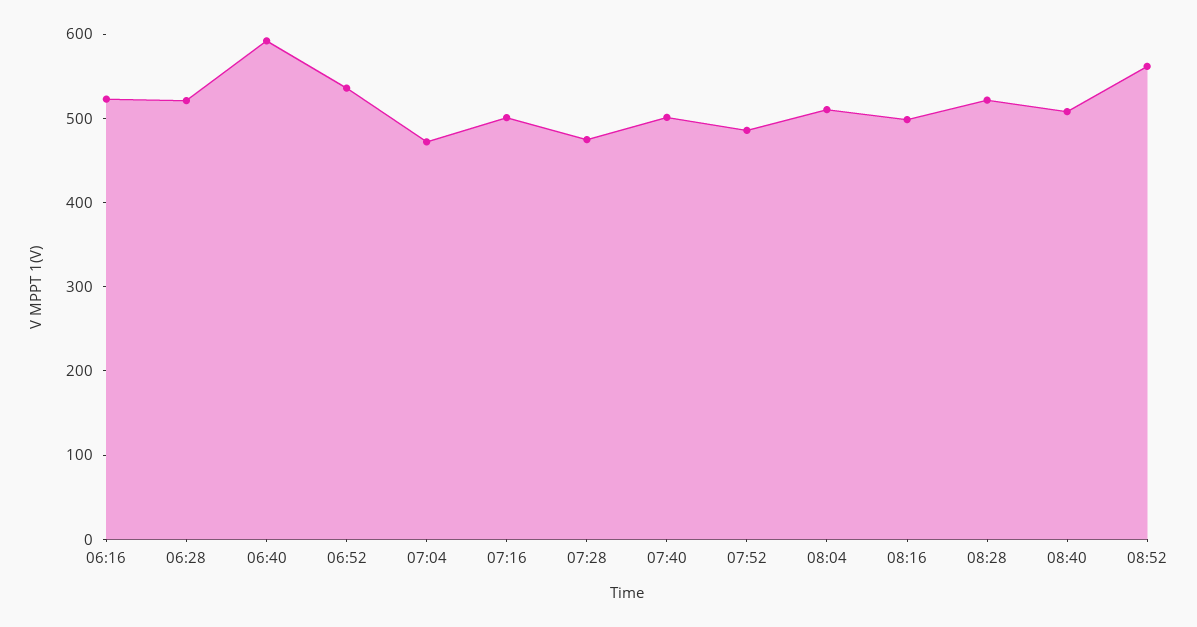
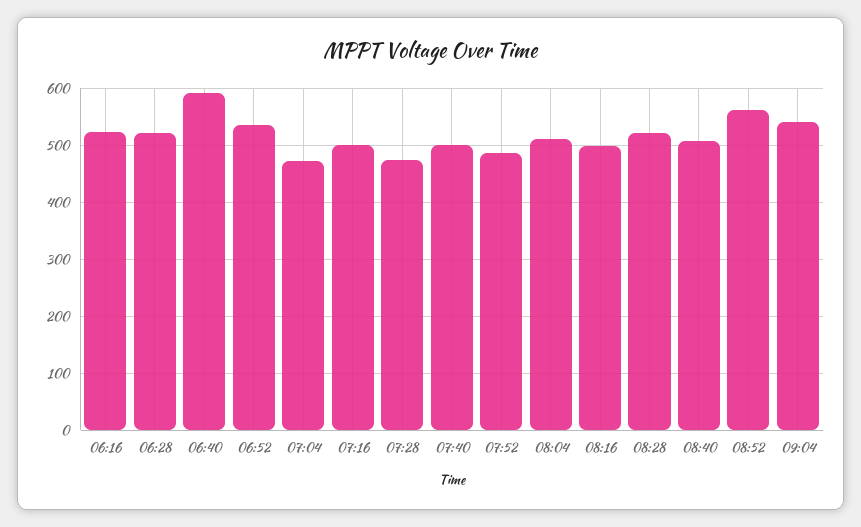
09:04: none -> 540

